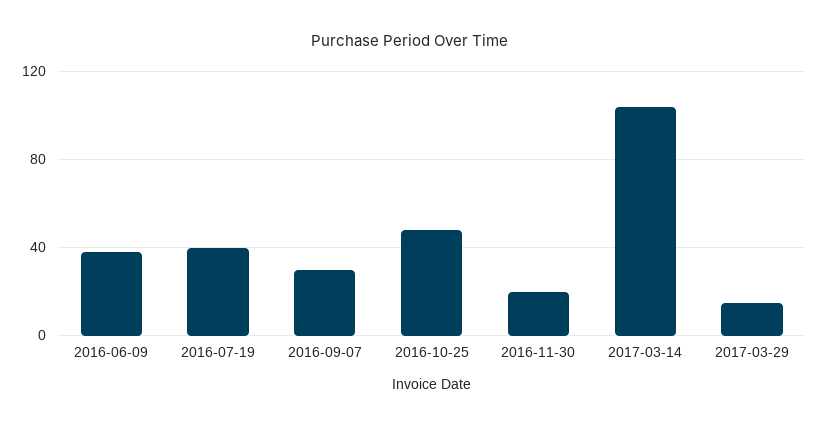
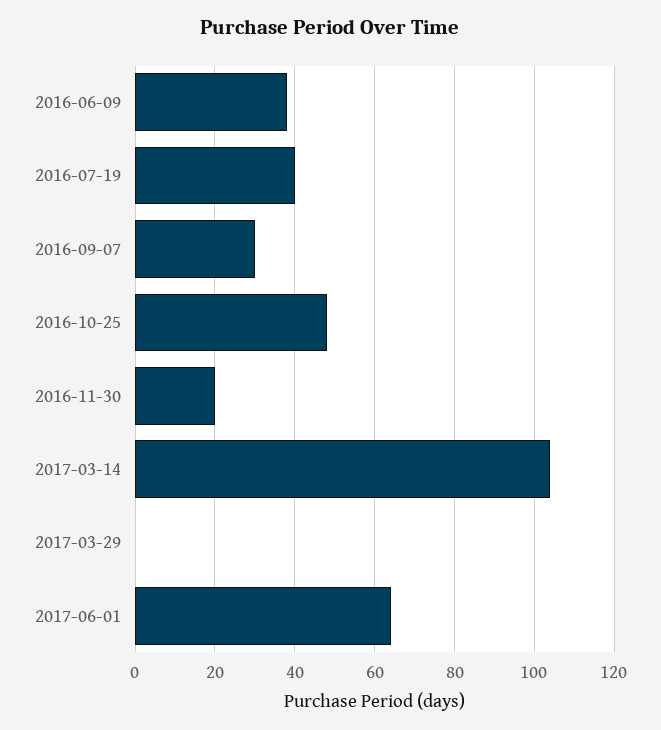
2017-03-29: 15 -> 0
2017-06-01: none -> 65

